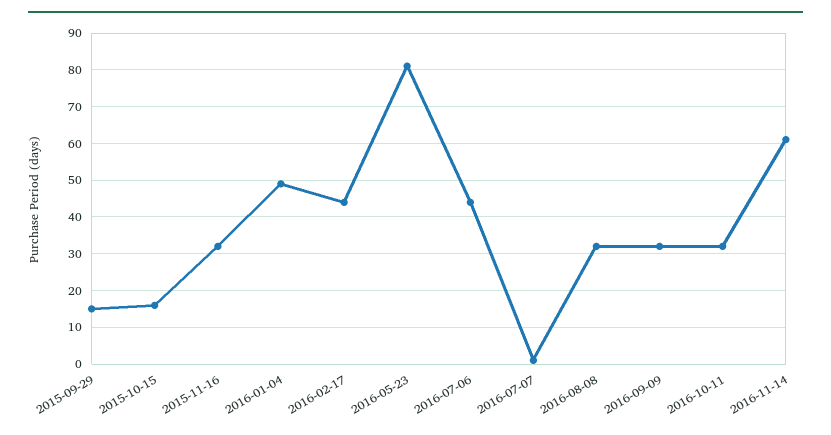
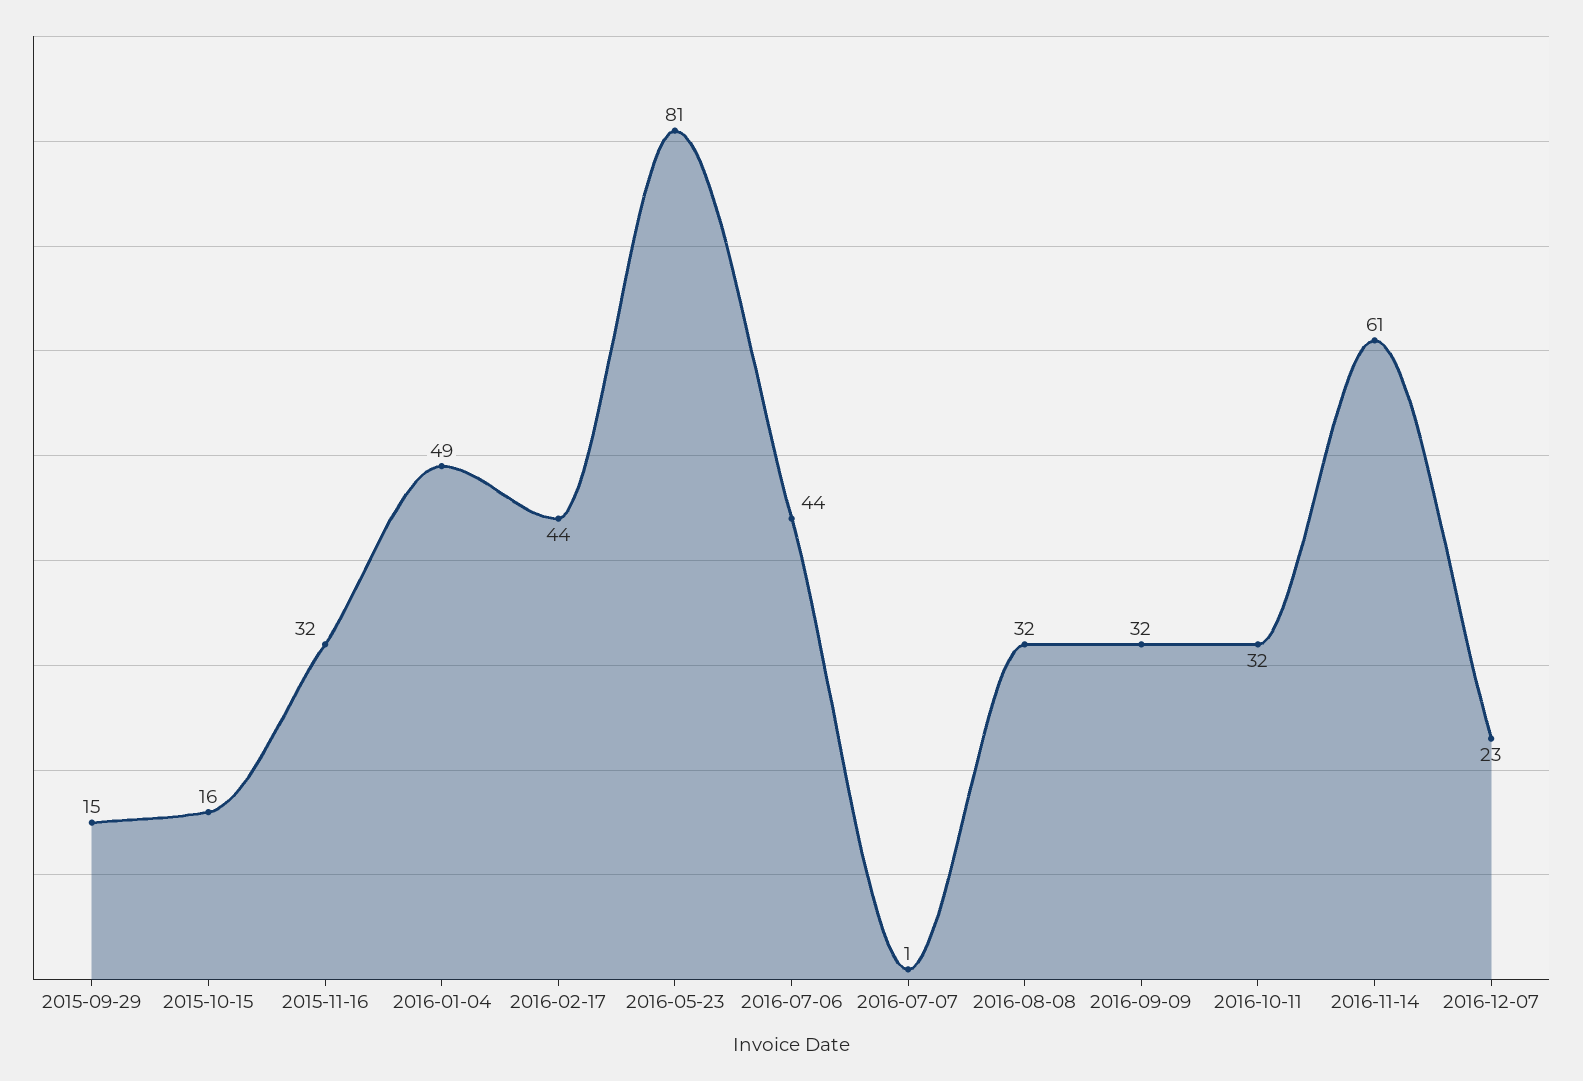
2016-12-07: none -> 23

